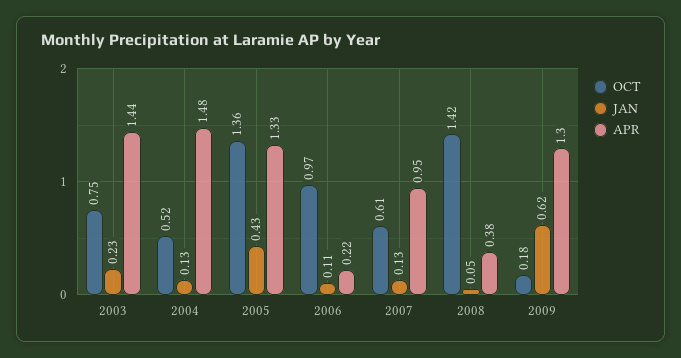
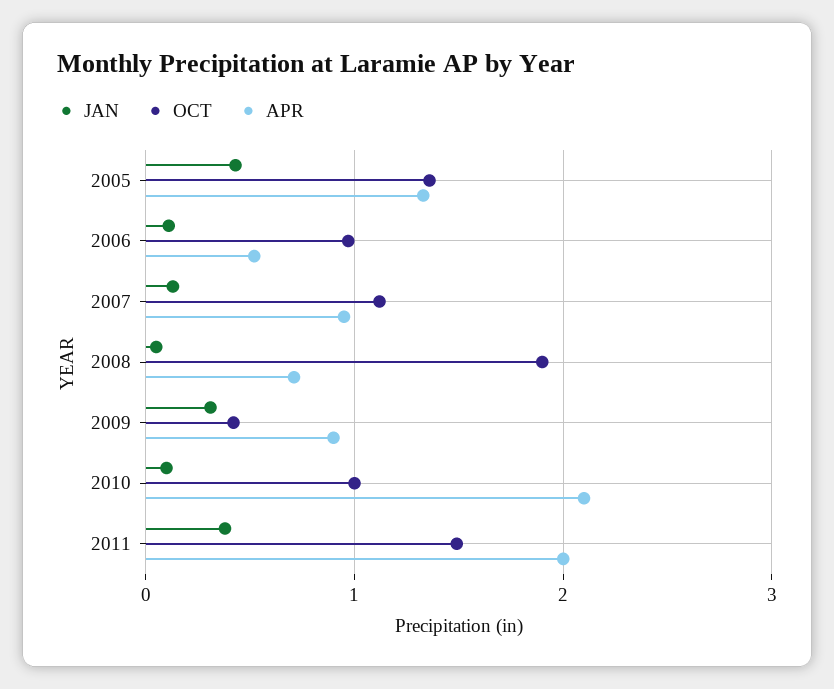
OCT, 2003: 0.75 -> none
JAN, 2003: 0.23 -> none
APR, 2003: 1.44 -> none
OCT, 2004: 0.52 -> none
JAN, 2004: 0.13 -> none
APR, 2004: 1.48 -> none
APR, 2006: 0.22 -> 0.5
OCT, 2007: 0.61 -> 1.1
OCT, 2008: 1.42 -> 1.9
APR, 2008: 0.38 -> 0.7
OCT, 2009: 0.18 -> 0.4
JAN, 2009: 0.62 -> 0.3
APR, 2009: 1.3 -> 0.9
JAN, 2010: none -> 0.1
OCT, 2010: none -> 1
APR, 2010: none -> 2.1
JAN, 2011: none -> 0.4
OCT, 2011: none -> 1.5
APR, 2011: none -> 2

